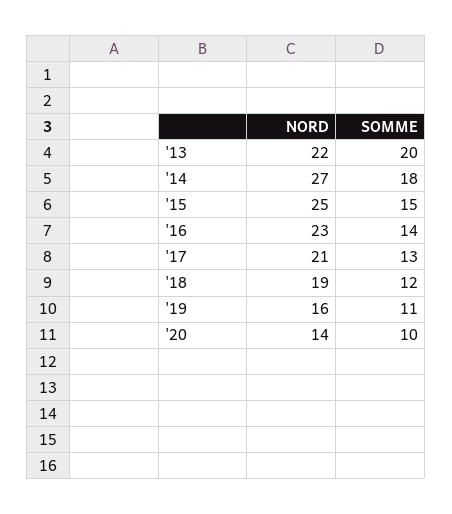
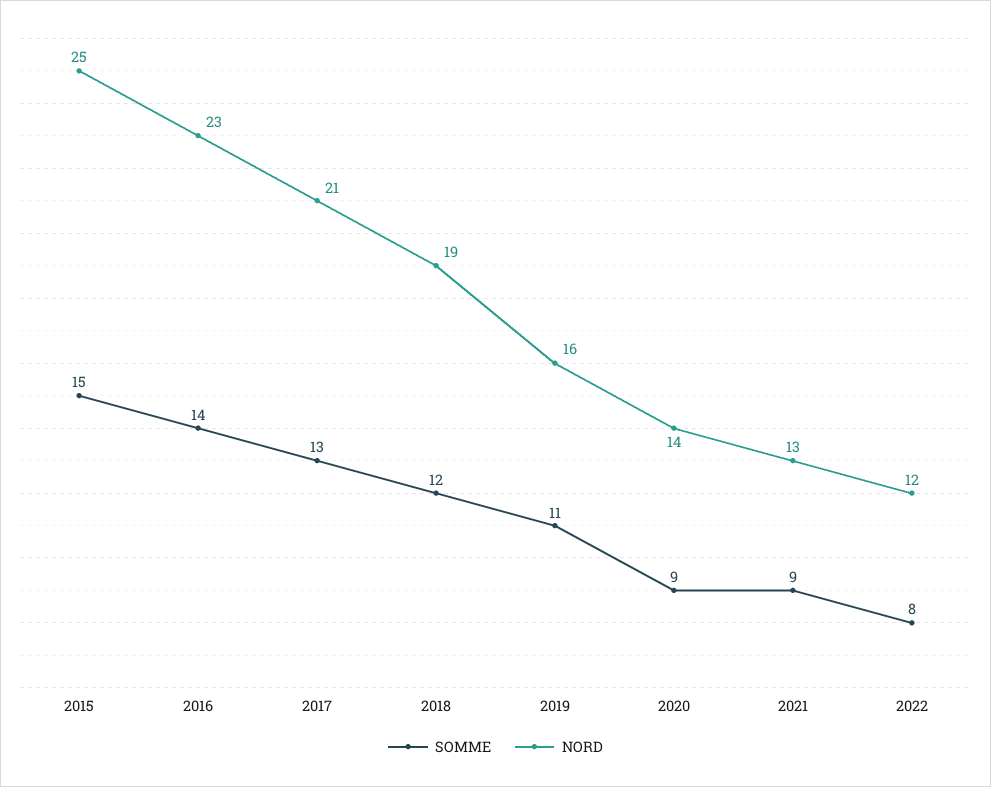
NORD, '13: 22 -> none
SOMME, '13: 20 -> none
NORD, '14: 27 -> none
SOMME, '14: 18 -> none
SOMME, '20: 10 -> 9
SOMME, 2021: none -> 9
NORD, 2021: none -> 13
SOMME, 2022: none -> 8
NORD, 2022: none -> 12

